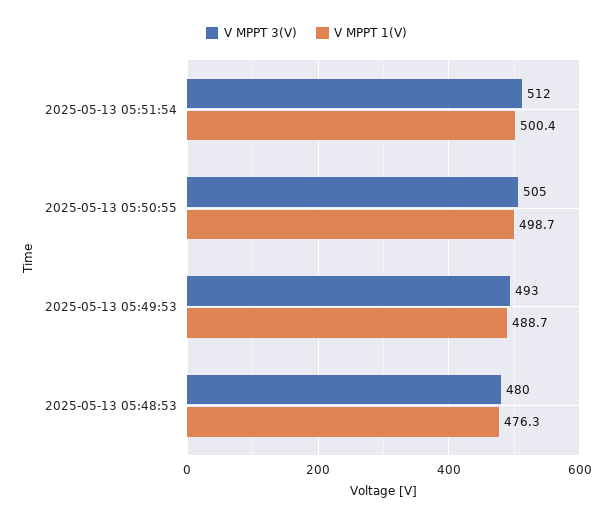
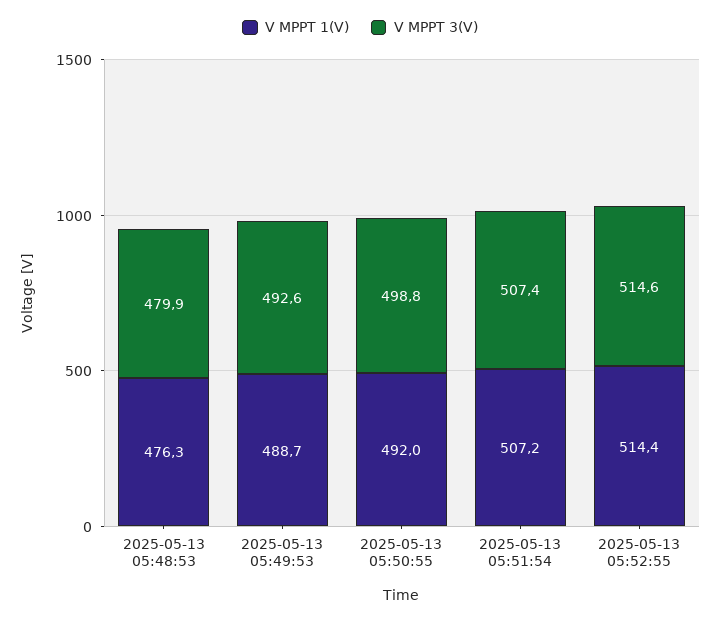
V MPPT 3(V), 2025-05-13 05:51:54: 512 -> 507.4
V MPPT 1(V), 2025-05-13 05:51:54: 500.4 -> 507.2
V MPPT 3(V), 2025-05-13 05:50:55: 505 -> 498.8
V MPPT 1(V), 2025-05-13 05:50:55: 498.7 -> 492
V MPPT 1(V), 2025-05-13 05:52:55: none -> 514.4
V MPPT 3(V), 2025-05-13 05:52:55: none -> 514.6

